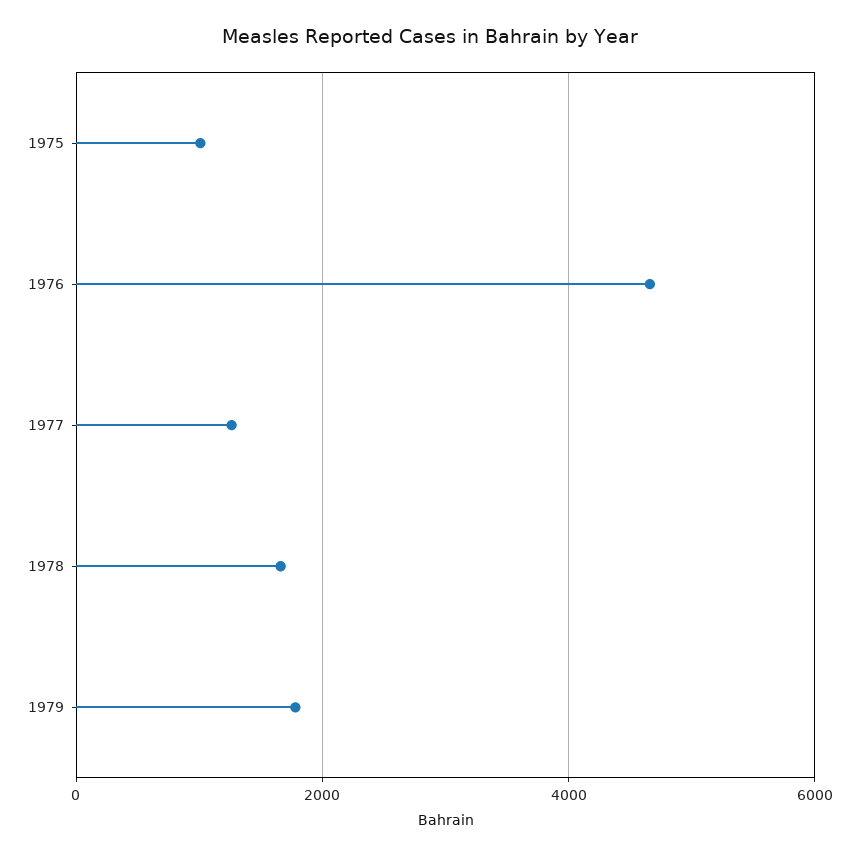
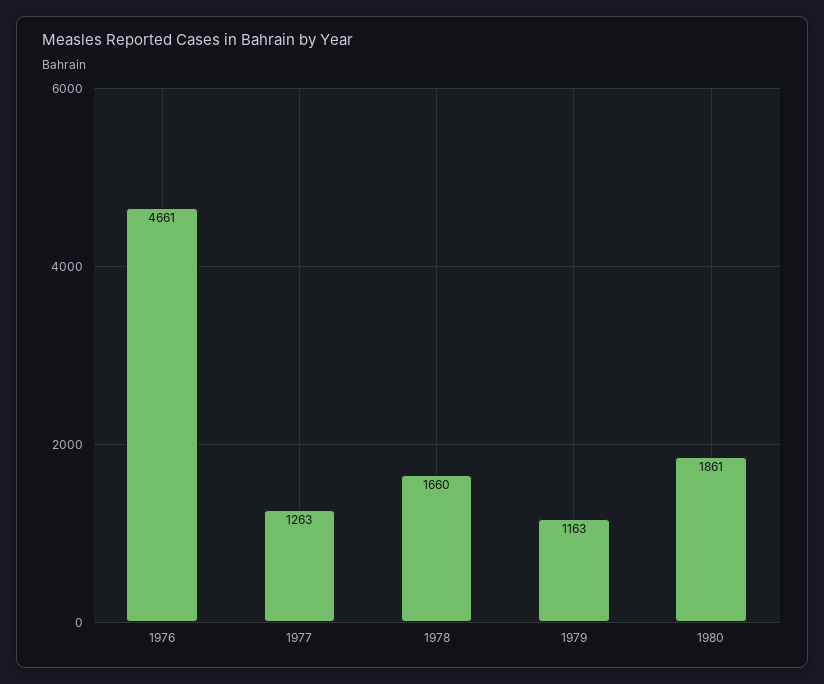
1975: 1000 -> none
1979: 1800 -> 1163
1980: none -> 1861

